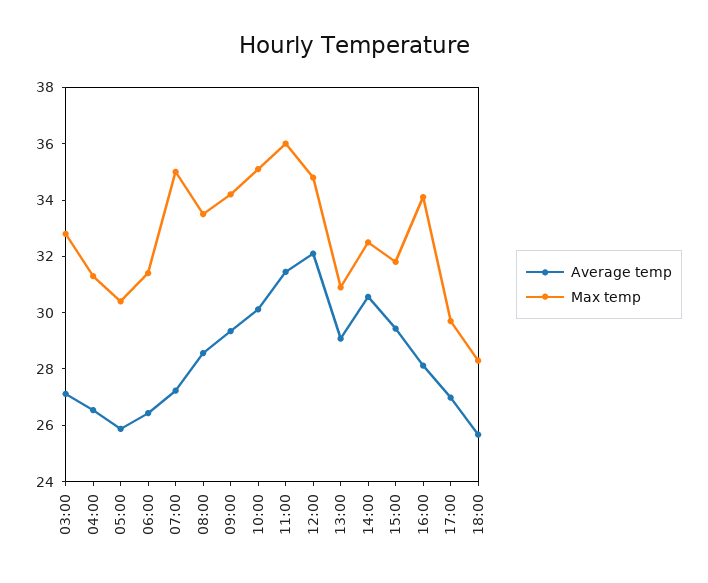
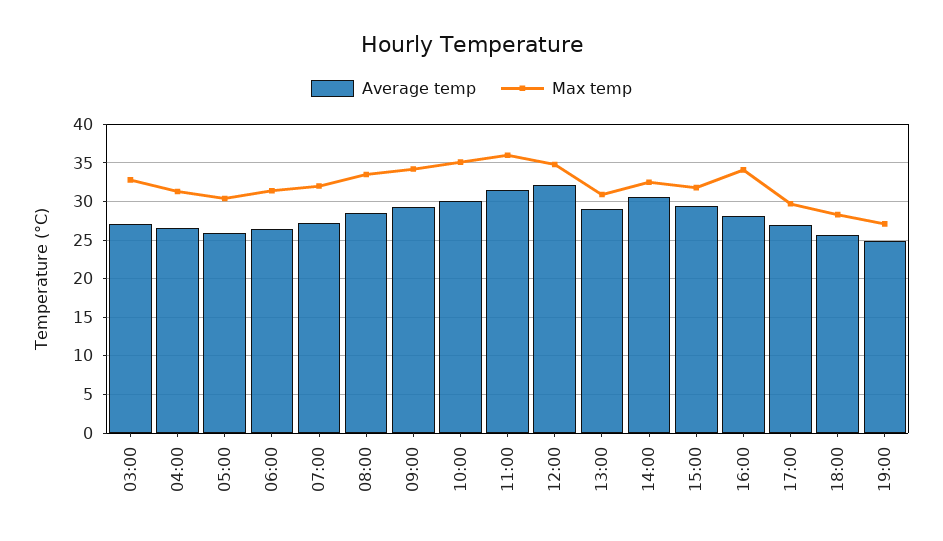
Max temp, 07:00: 35 -> 32
Average temp, 19:00: none -> 25
Max temp, 19:00: none -> 27

